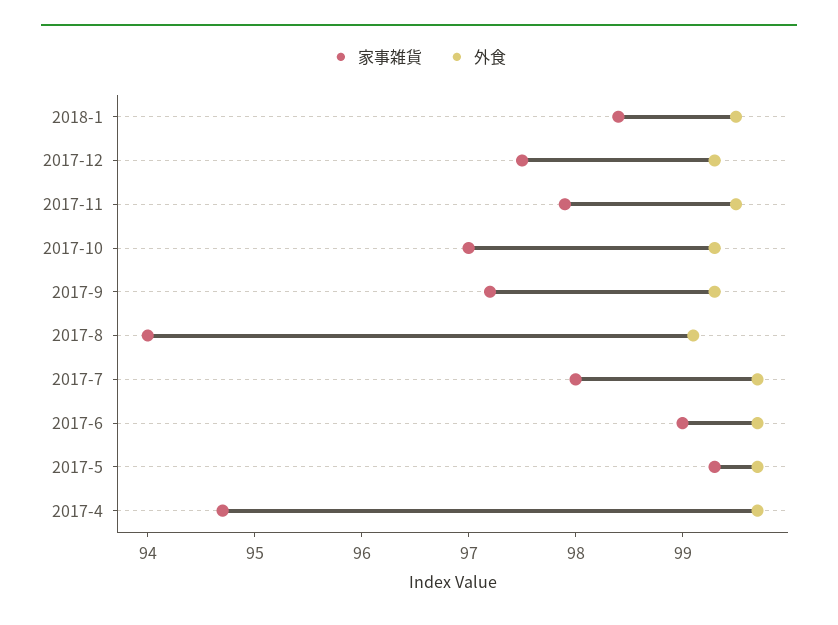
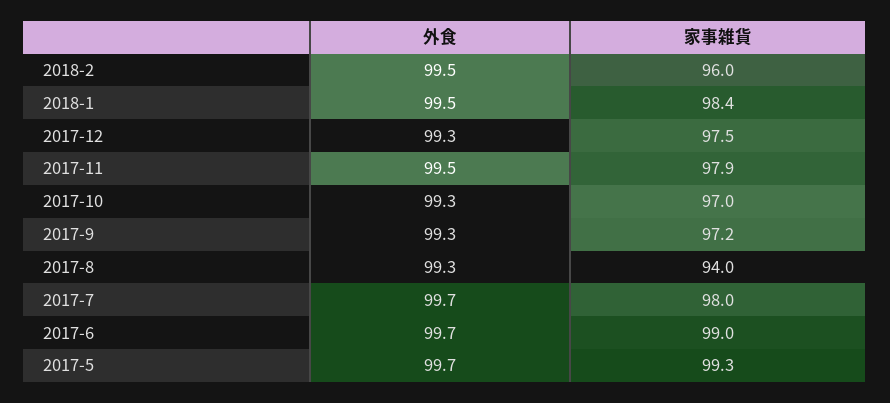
外食, 2017-8: 99.1 -> 99.3
家事雑貨, 2017-4: 94.7 -> none
外食, 2017-4: 99.7 -> none
外食, 2018-2: none -> 99.5
家事雑貨, 2018-2: none -> 96

